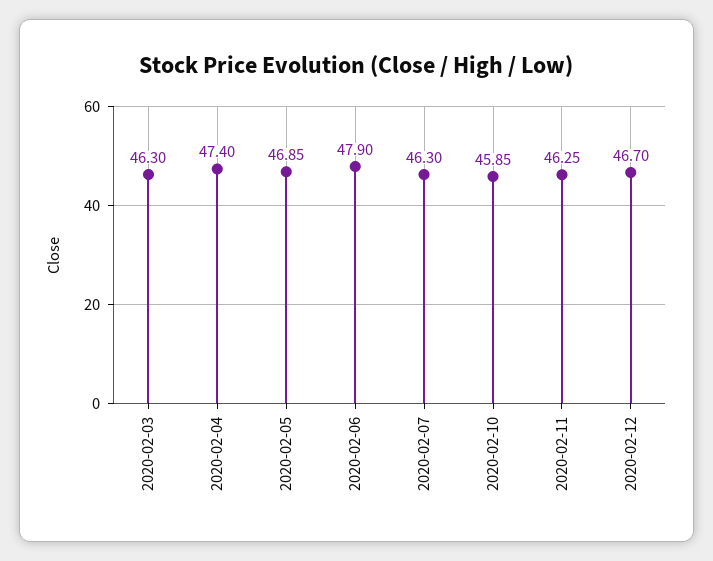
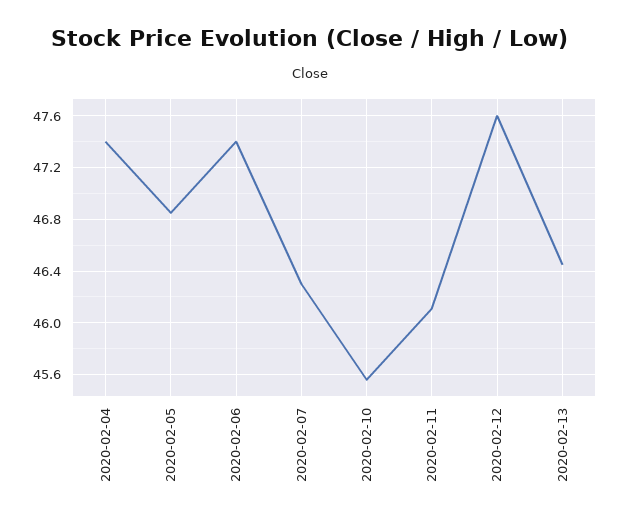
2020-02-03: 46.3 -> none
2020-02-06: 47.9 -> 47.4
2020-02-10: 45.85 -> 45.55
2020-02-11: 46.25 -> 46.1
2020-02-12: 46.7 -> 47.6
2020-02-13: none -> 46.45

